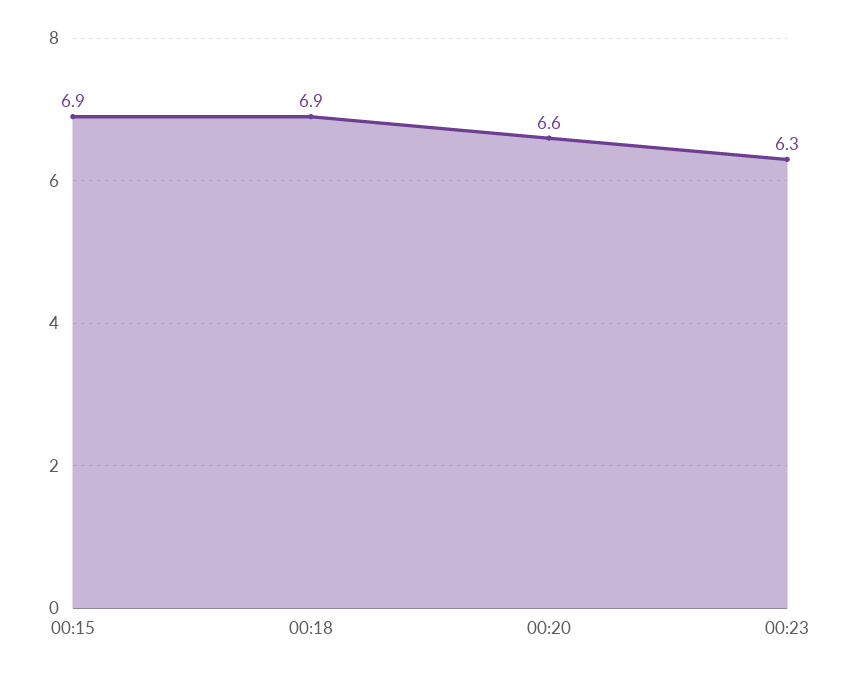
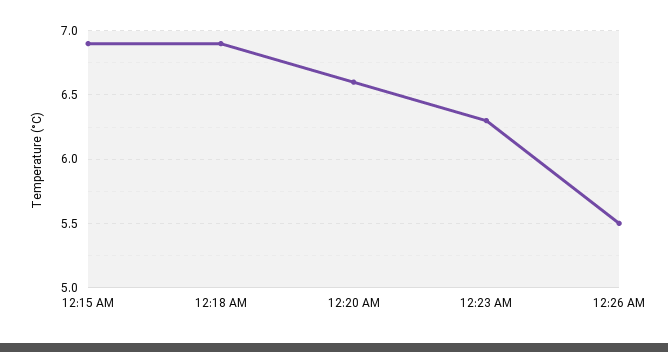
12:26 AM: none -> 5.5

